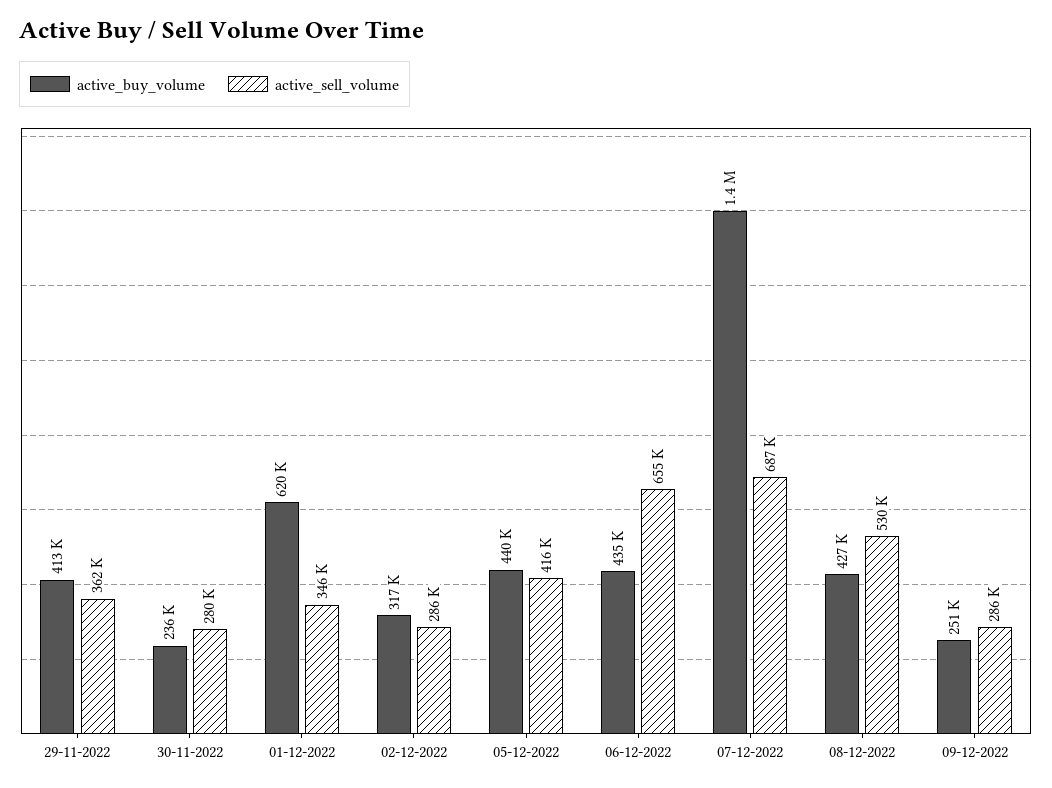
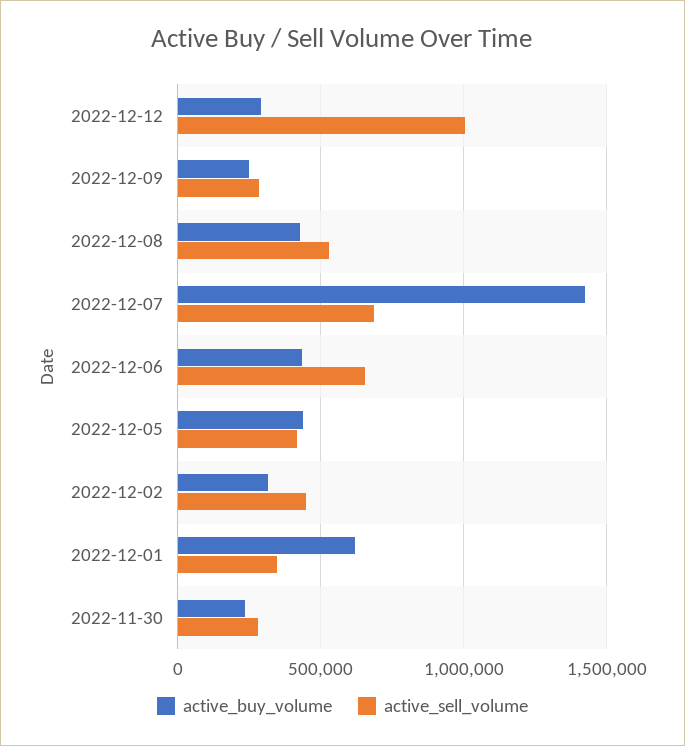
active_buy_volume, 29-11-2022: 413000 -> none
active_sell_volume, 29-11-2022: 362000 -> none
active_sell_volume, 02-12-2022: 286000 -> 450000
active_buy_volume, 2022-12-12: none -> 300000
active_sell_volume, 2022-12-12: none -> 1000000

